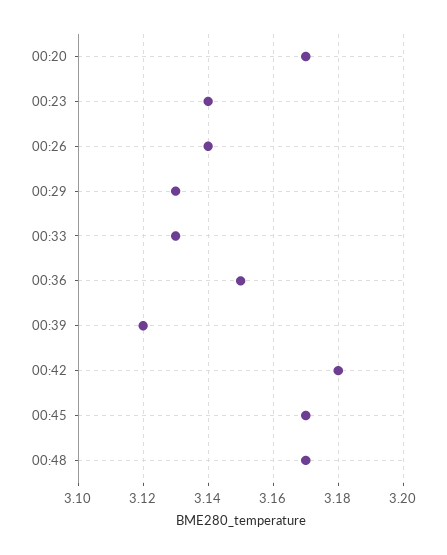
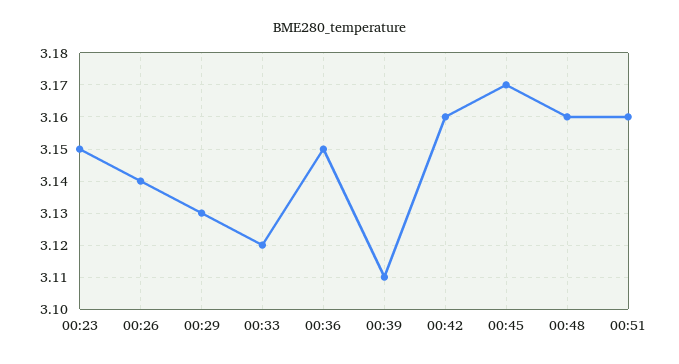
00:20: 3.17 -> none
00:23: 3.14 -> 3.15
00:33: 3.13 -> 3.12
00:39: 3.12 -> 3.11
00:42: 3.18 -> 3.16
00:48: 3.17 -> 3.16
00:51: none -> 3.16

